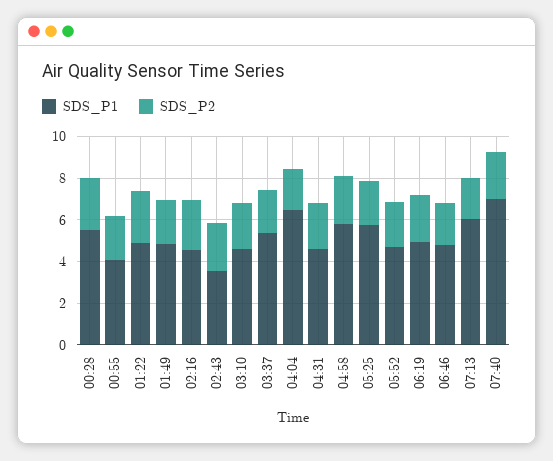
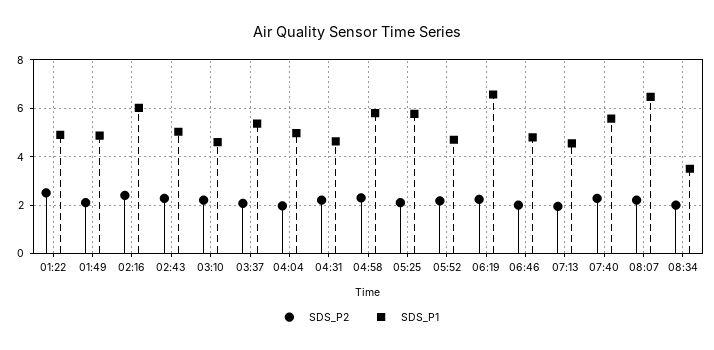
SDS_P1, 00:28: 5.5 -> none
SDS_P2, 00:28: 2.5 -> none
SDS_P1, 00:55: 4 -> none
SDS_P2, 00:55: 2 -> none
SDS_P1, 02:16: 4.5 -> 6
SDS_P1, 02:43: 3.5 -> 5
SDS_P1, 04:04: 6.5 -> 5
SDS_P1, 06:19: 5 -> 6.5
SDS_P1, 07:13: 6 -> 4.5
SDS_P1, 07:40: 7 -> 5.5
SDS_P2, 08:07: none -> 2.25
SDS_P1, 08:07: none -> 6.5
SDS_P2, 08:34: none -> 2
SDS_P1, 08:34: none -> 3.5

